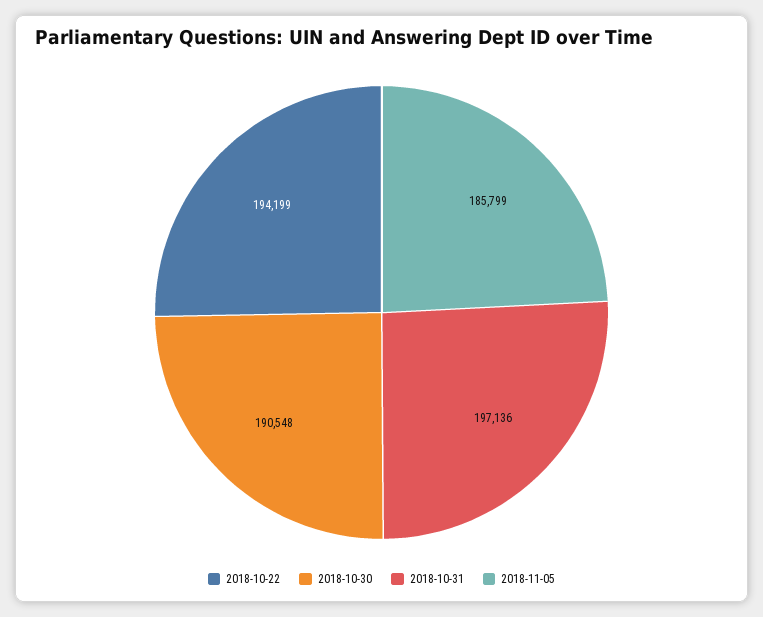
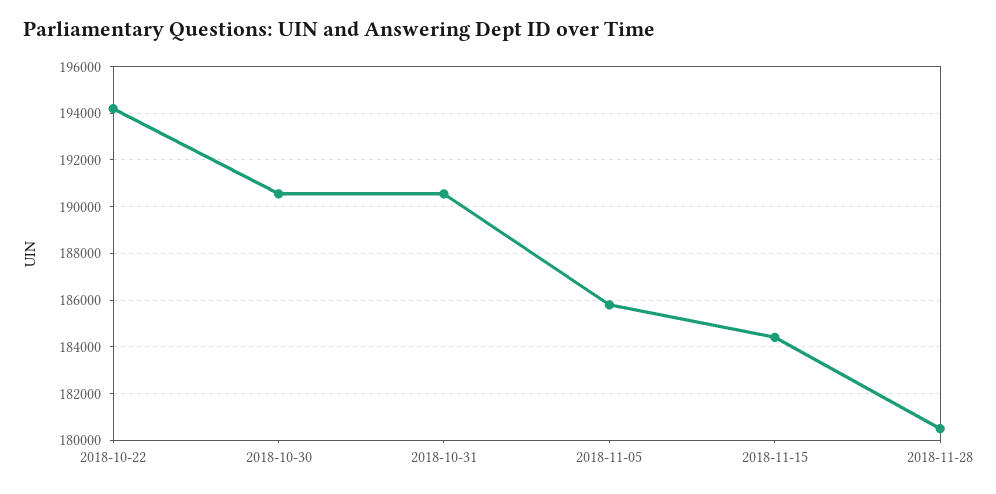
2018-10-31: 197136 -> 190500
2018-11-15: none -> 184500
2018-11-28: none -> 180500

